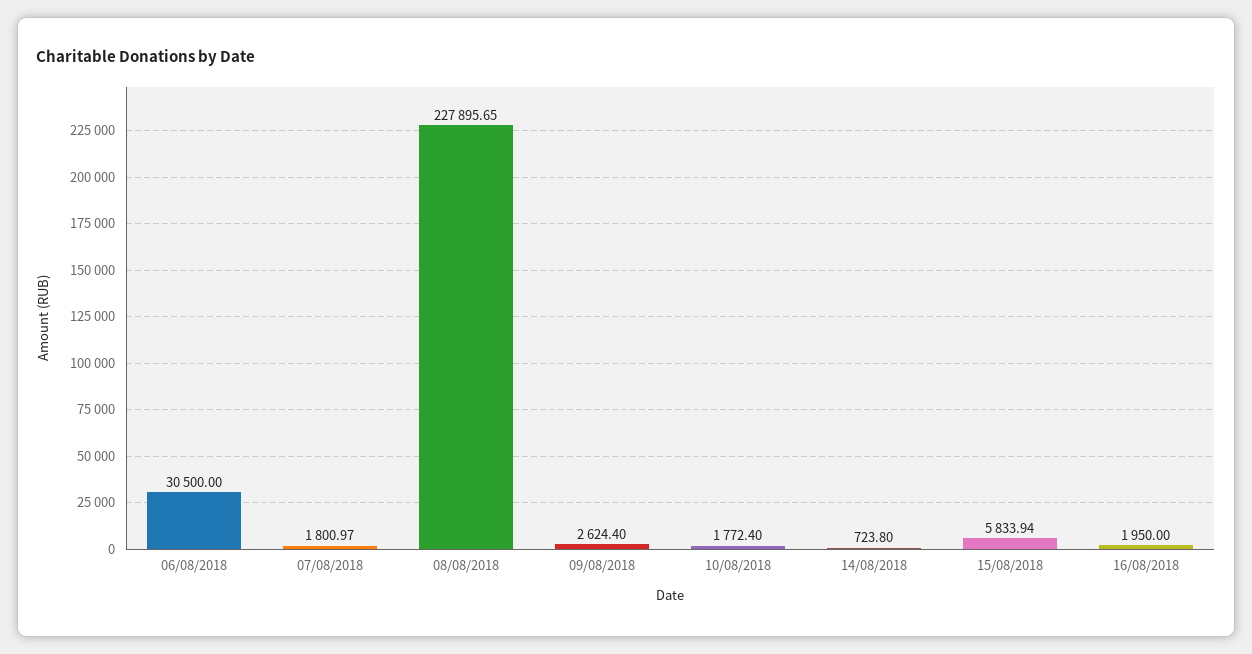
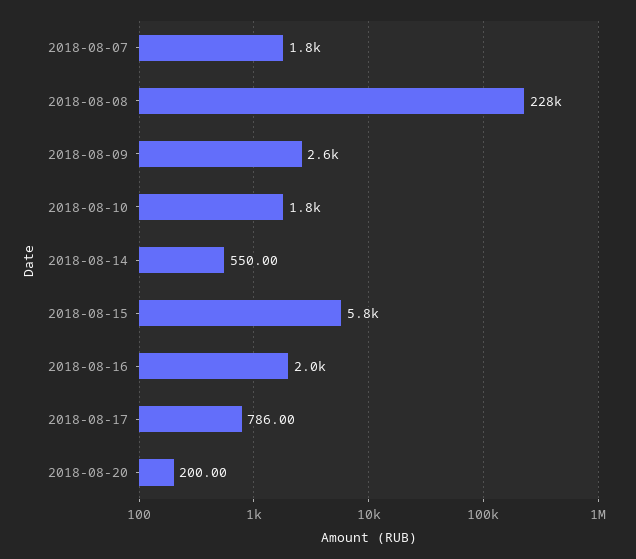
06/08/2018: 30500 -> none
14/08/2018: 723.8 -> 550
2018-08-17: none -> 786
2018-08-20: none -> 200

